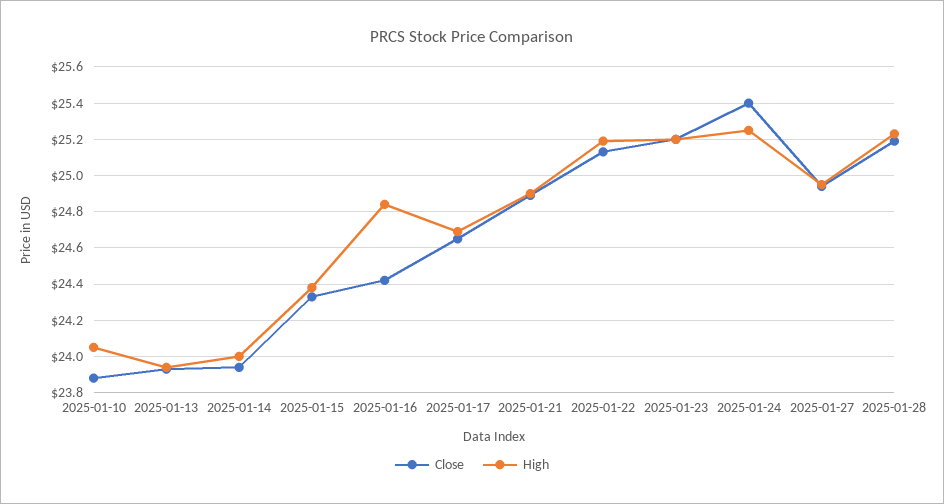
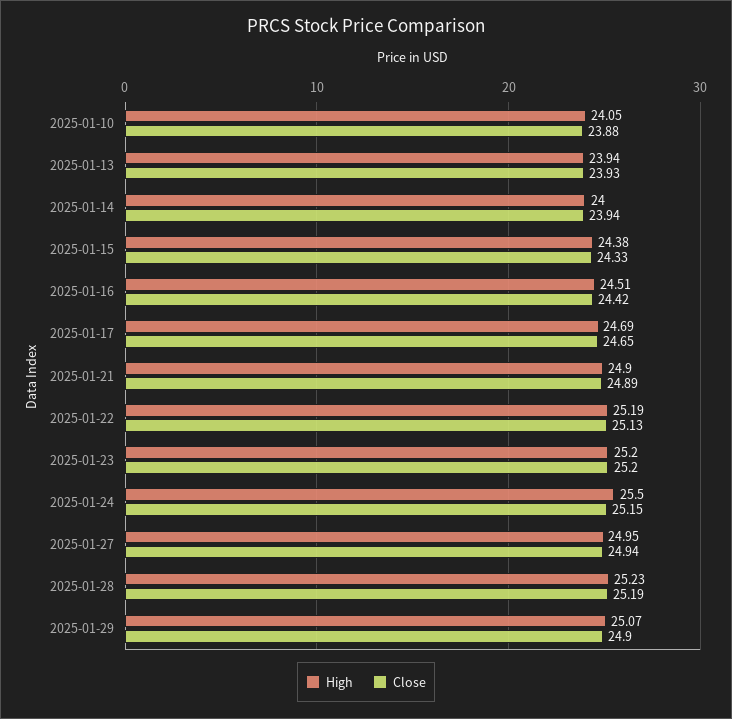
High, 2025-01-16: 24.85 -> 24.51
Close, 2025-01-24: 25.4 -> 25.15
High, 2025-01-24: 25.25 -> 25.5
High, 2025-01-29: none -> 25.07
Close, 2025-01-29: none -> 24.9

